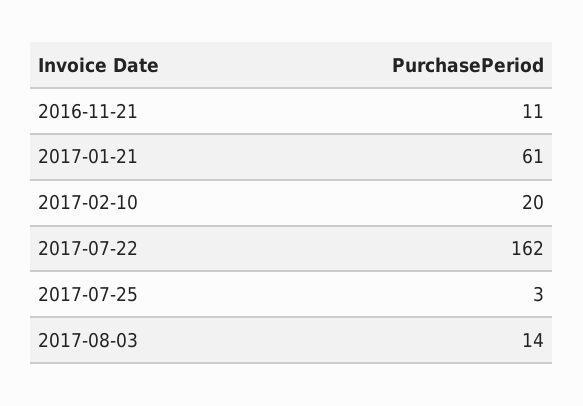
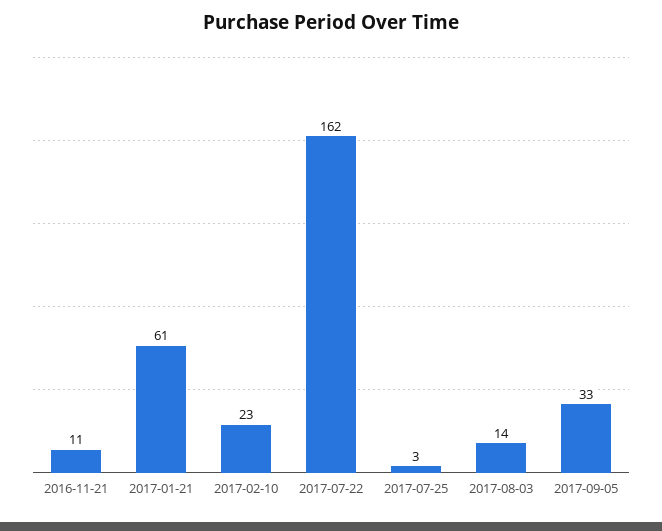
2017-02-10: 20 -> 23
2017-09-05: none -> 33

